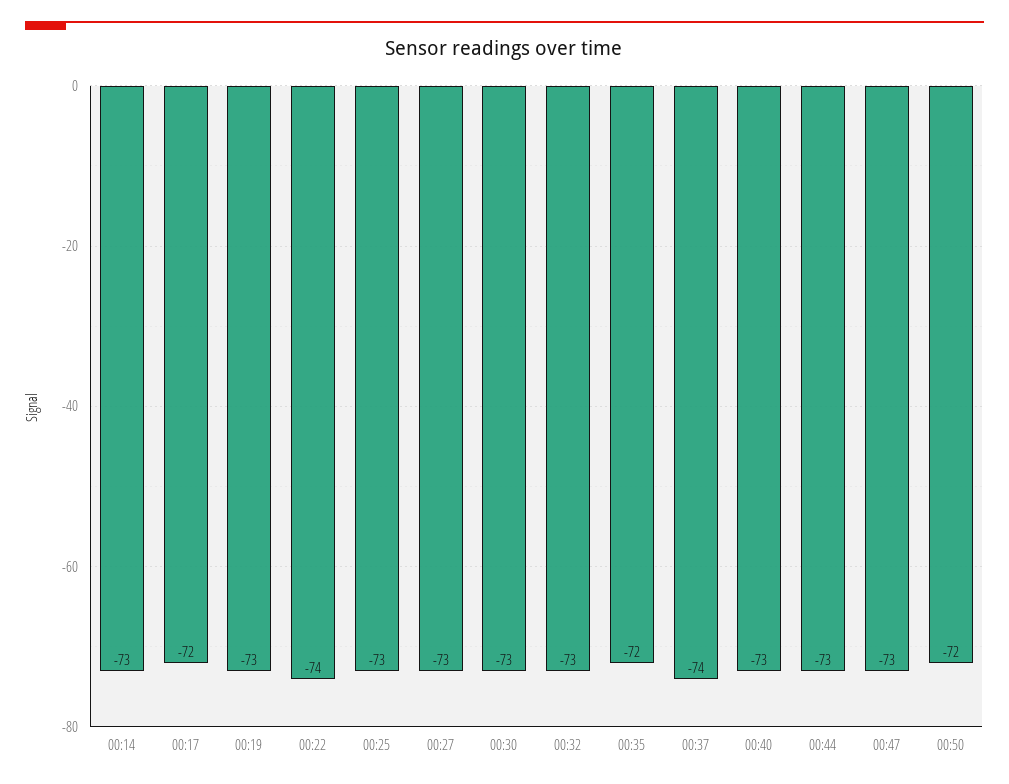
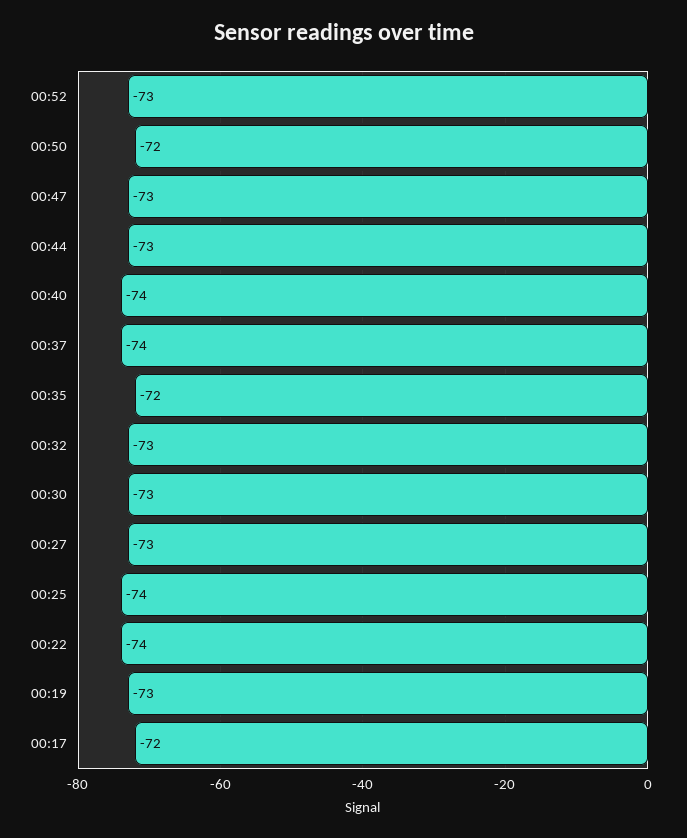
00:14: -73 -> none
00:25: -73 -> -74
00:40: -73 -> -74
00:52: none -> -73

